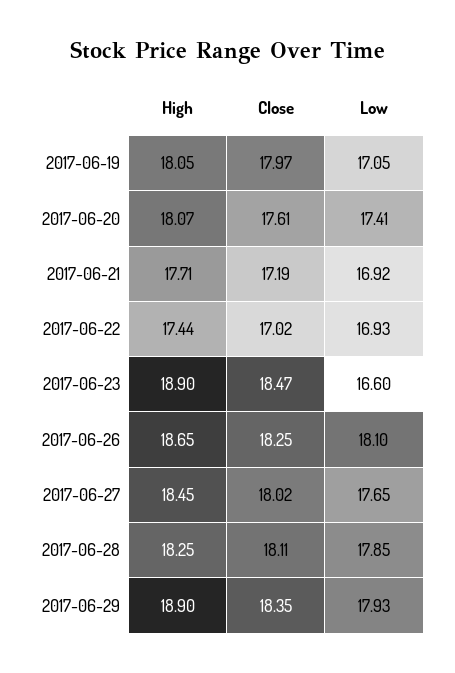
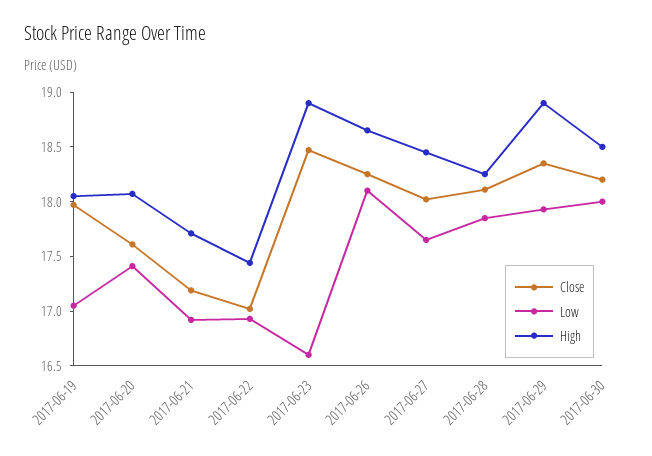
Close, 2017-06-30: none -> 18.2
Low, 2017-06-30: none -> 18
High, 2017-06-30: none -> 18.5

